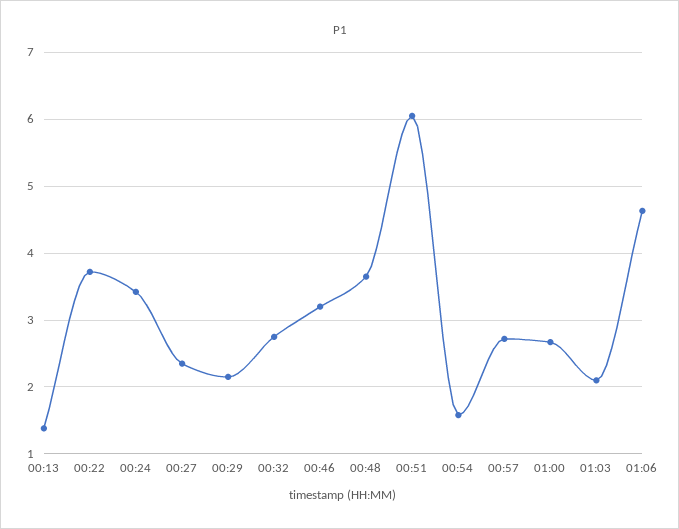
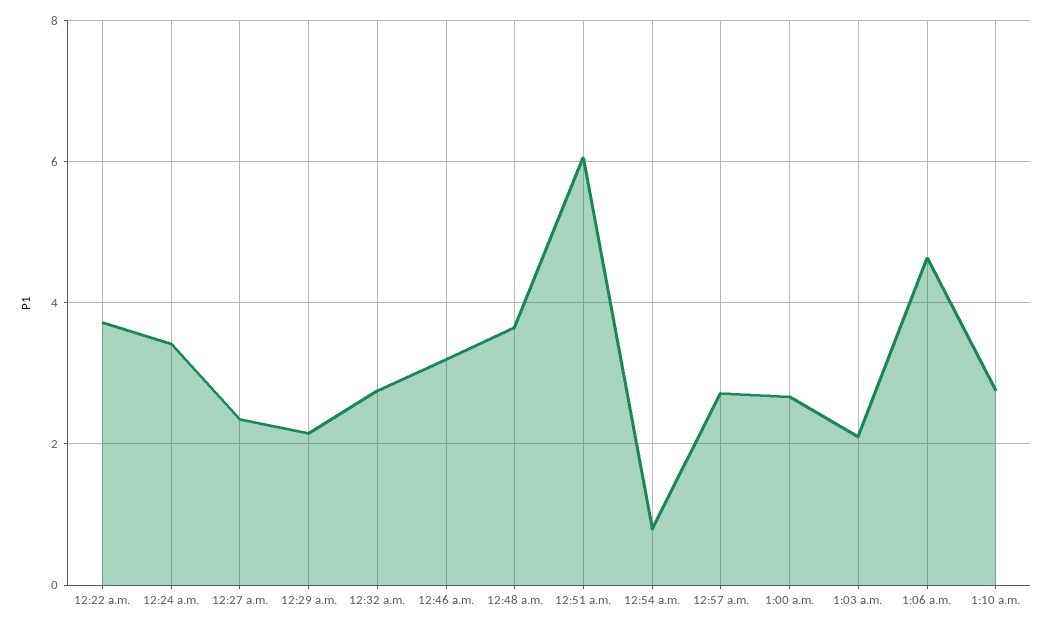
00:13: 1.4 -> none
00:54: 1.6 -> 0.8
1:10 a.m.: none -> 2.8

